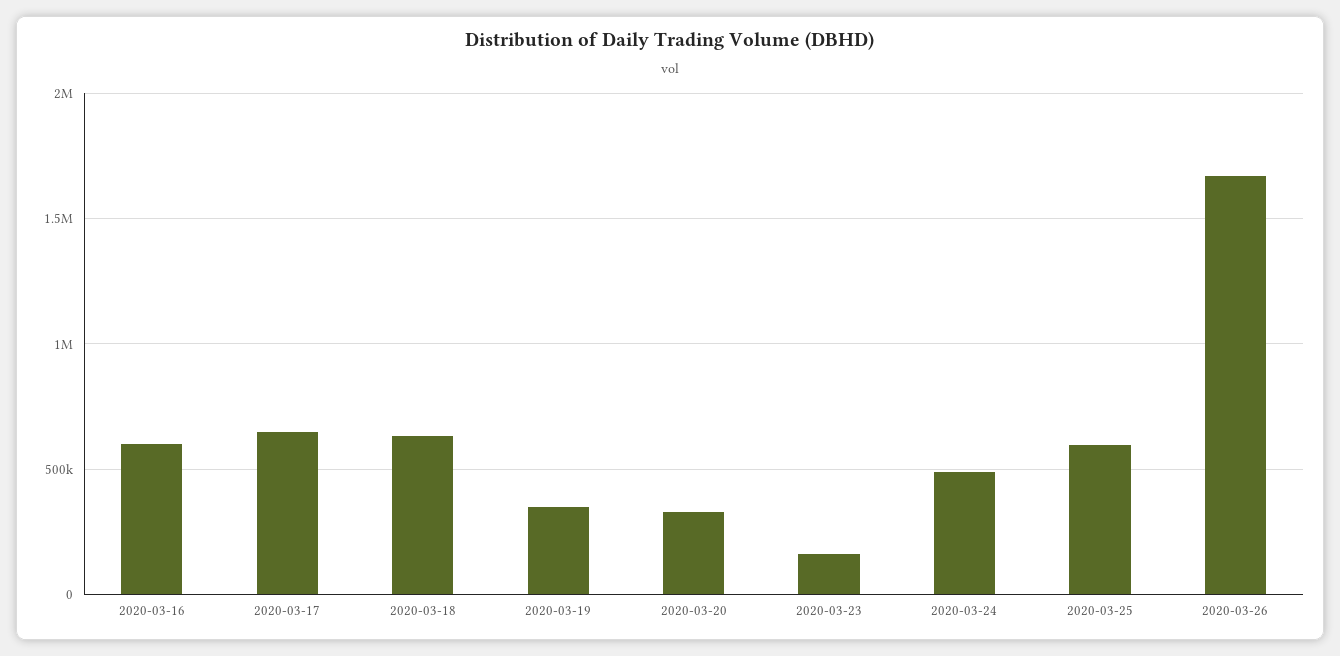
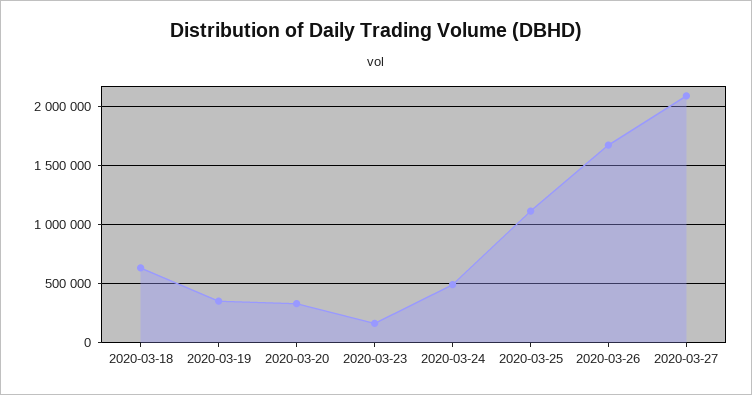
2020-03-16: 600000 -> none
2020-03-17: 650000 -> none
2020-03-25: 600000 -> 1100000
2020-03-27: none -> 2100000

